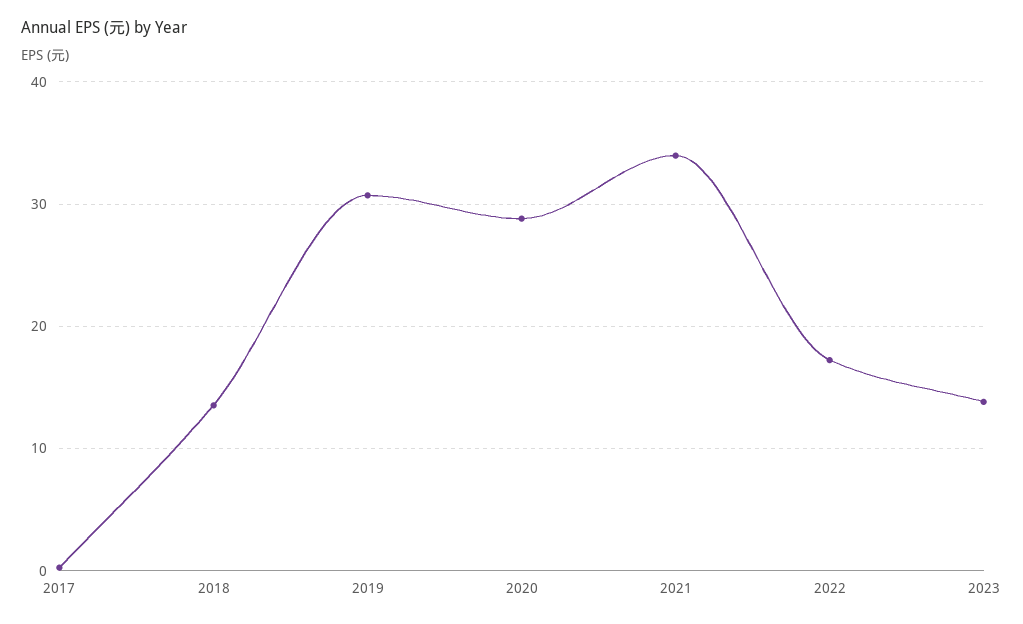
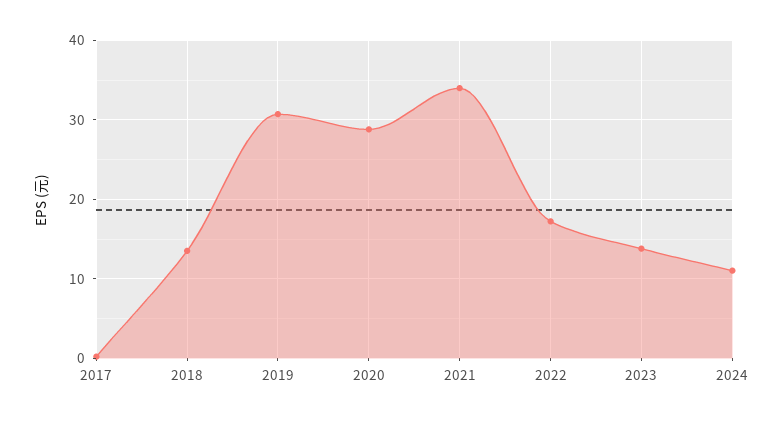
2024: none -> 11

